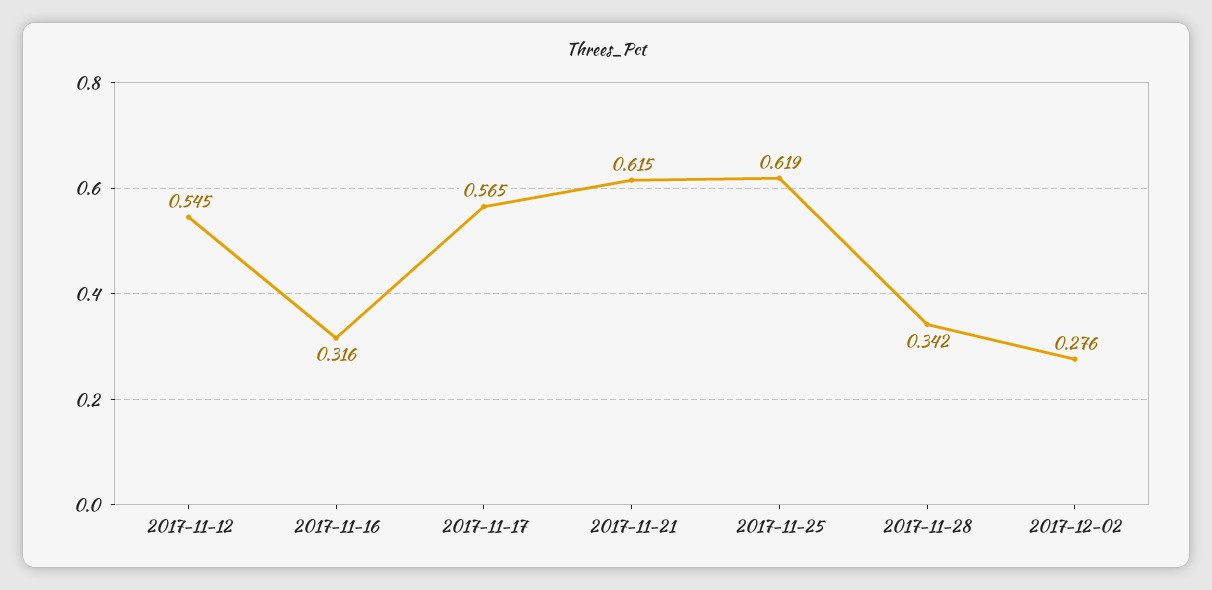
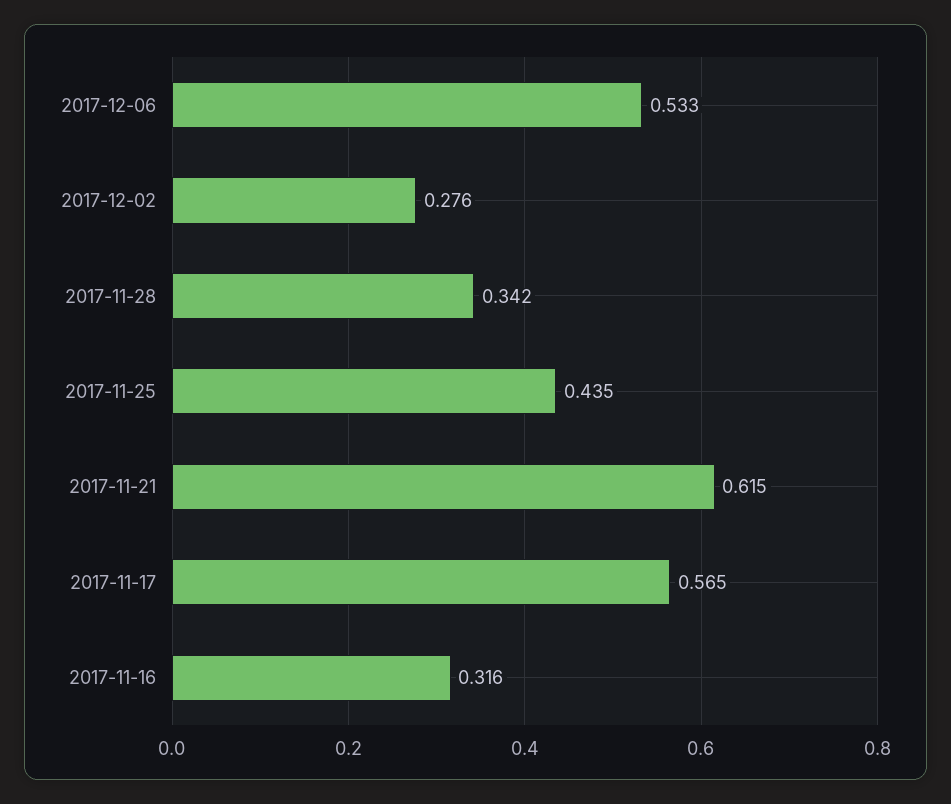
2017-11-12: 0.545 -> none
2017-11-25: 0.619 -> 0.435
2017-12-06: none -> 0.533

